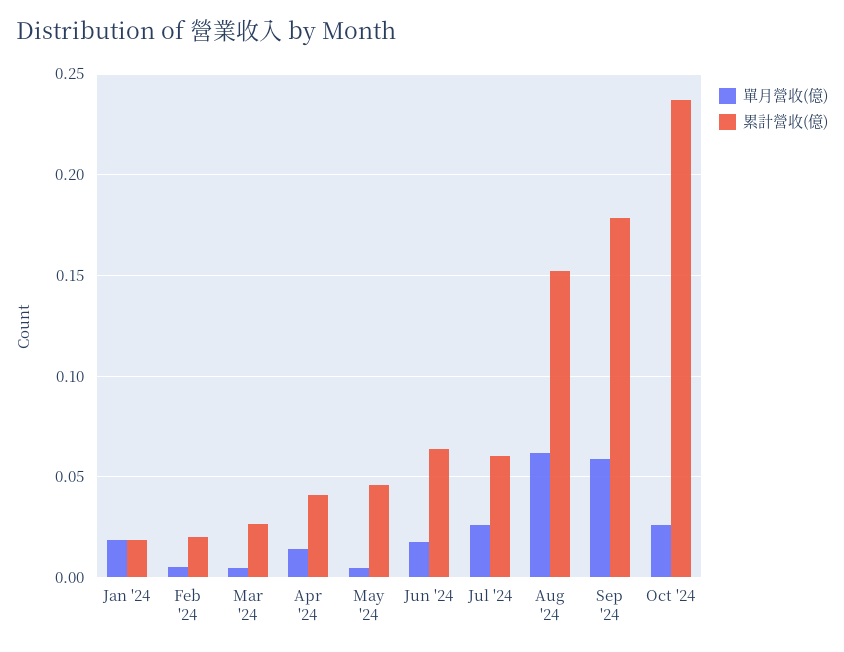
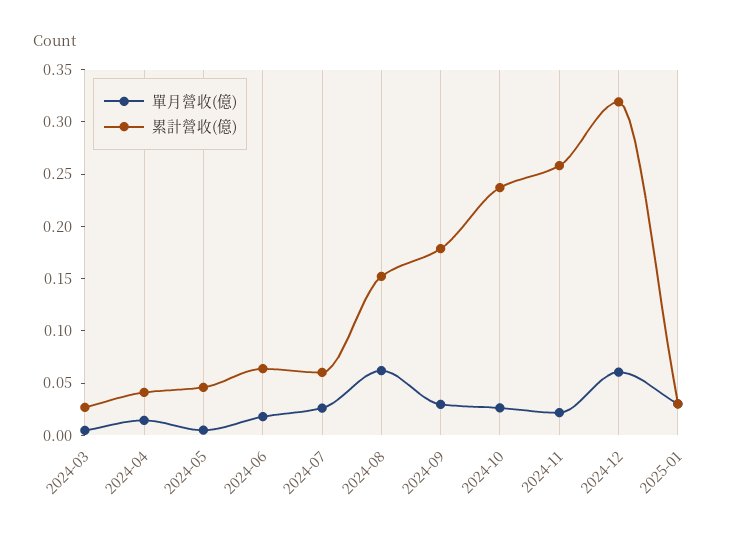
單月營收(億), Jan '24: 0.02 -> none
累計營收(億), Jan '24: 0.02 -> none
單月營收(億), Feb '24: 0.005 -> none
累計營收(億), Feb '24: 0.02 -> none
單月營收(億), Sep '24: 0.06 -> 0.03
單月營收(億), 2024-11: none -> 0.02
累計營收(億), 2024-11: none -> 0.26
單月營收(億), 2024-12: none -> 0.06
累計營收(億), 2024-12: none -> 0.32
單月營收(億), 2025-01: none -> 0.03
累計營收(億), 2025-01: none -> 0.03

